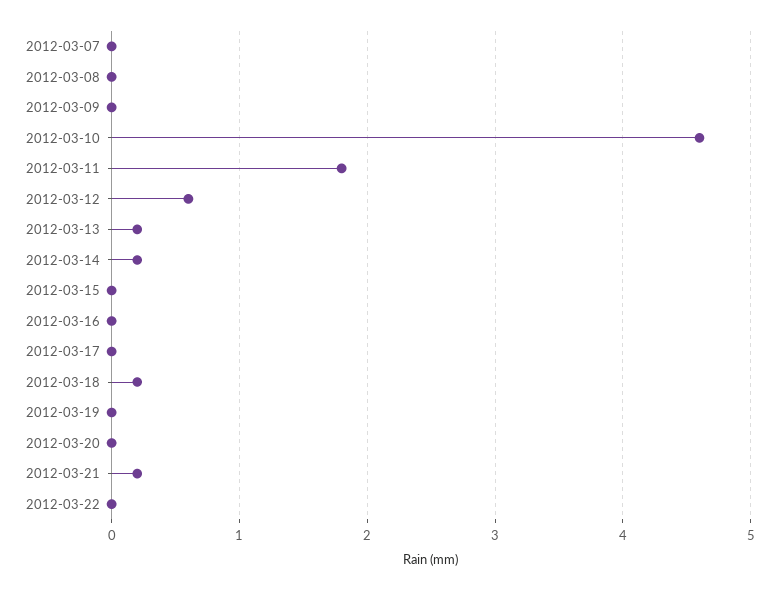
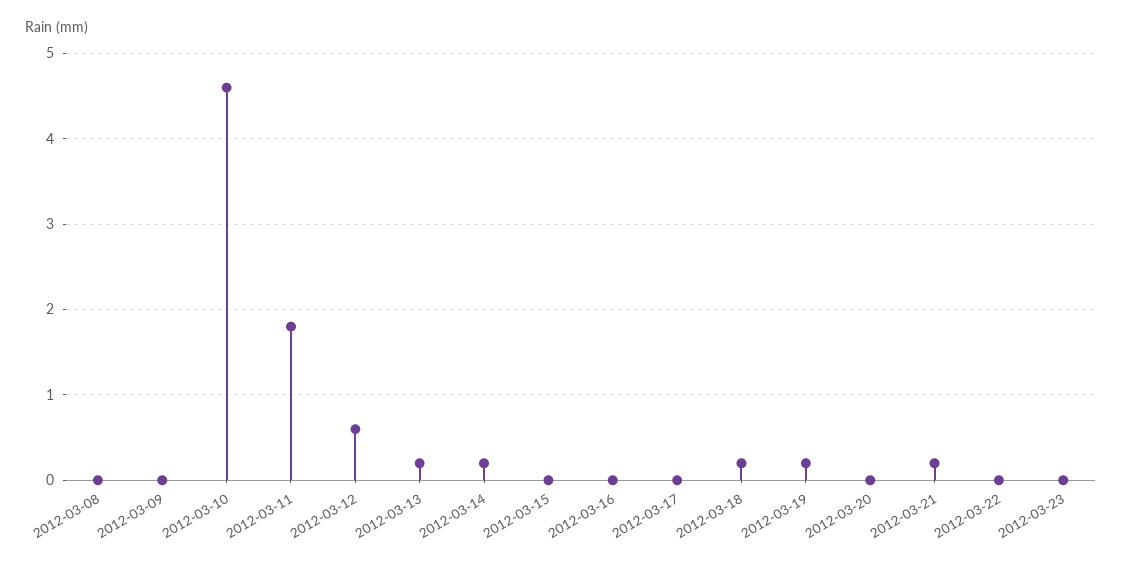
2012-03-07: 0 -> none
2012-03-19: 0 -> 0.2
2012-03-23: none -> 0

